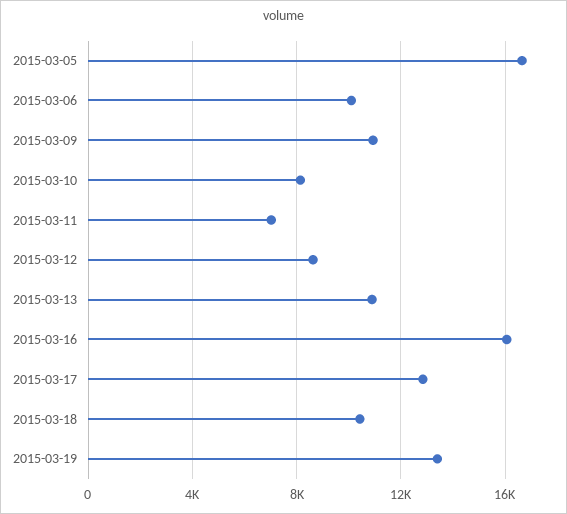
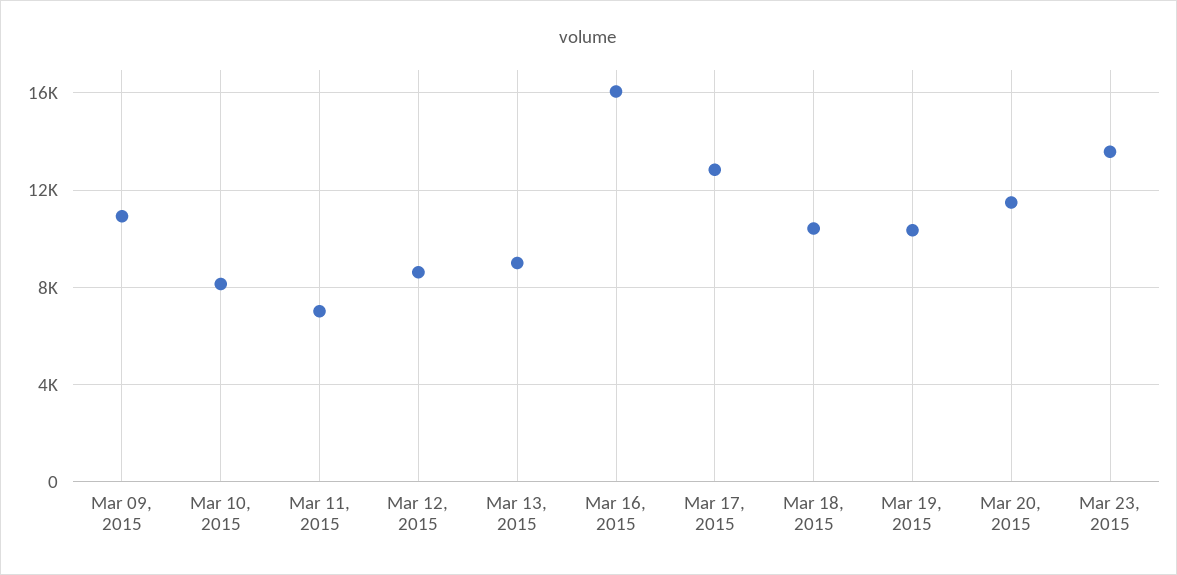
2015-03-05: 16500 -> none
2015-03-06: 10000 -> none
2015-03-13: 11000 -> 9000
2015-03-19: 13500 -> 10500
Mar 20, 2015: none -> 11500
Mar 23, 2015: none -> 13500

